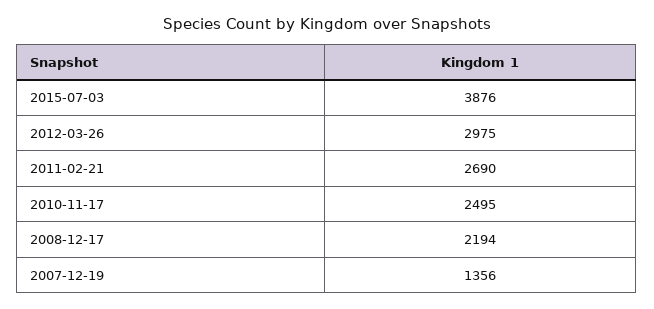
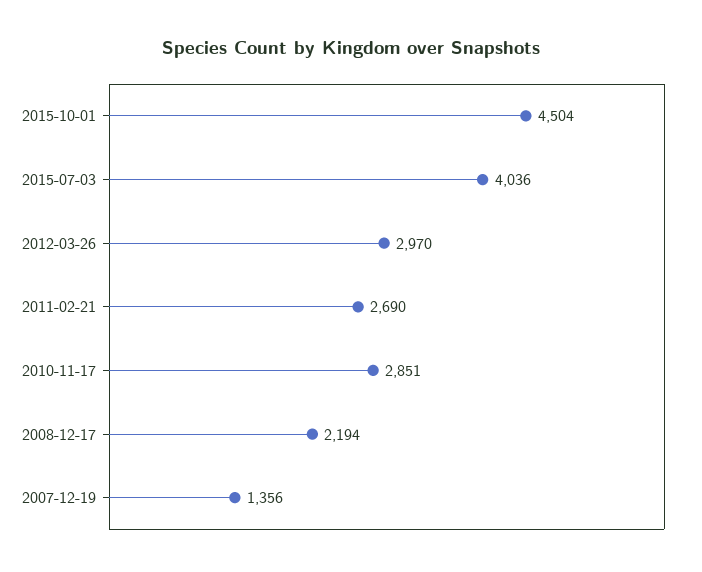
2015-07-03: 3876 -> 4036
2012-03-26: 2975 -> 2970
2010-11-17: 2495 -> 2851
2015-10-01: none -> 4504

